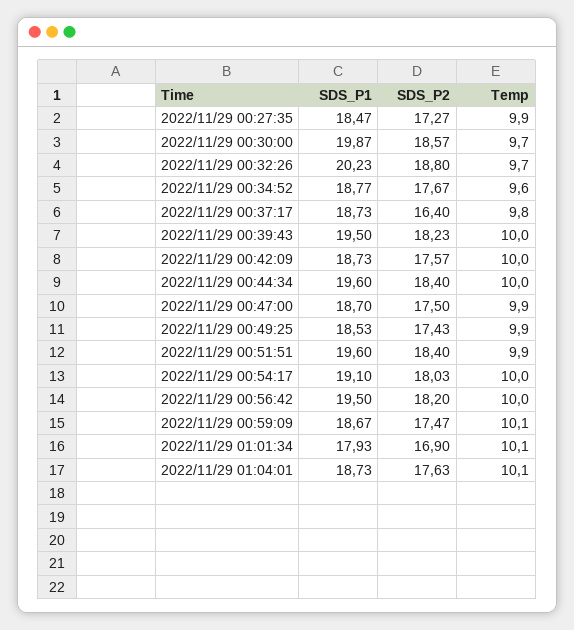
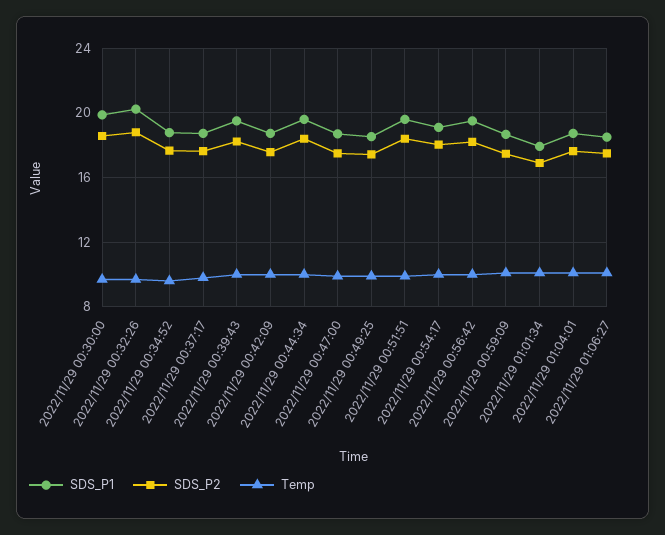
SDS_P1, 2022/11/29 00:27:35: 18.47 -> none
SDS_P2, 2022/11/29 00:27:35: 17.27 -> none
Temp, 2022/11/29 00:27:35: 9.9 -> none
SDS_P2, 2022/11/29 00:37:17: 16.4 -> 17.5
SDS_P1, 2022/11/29 01:06:27: none -> 18.5
SDS_P2, 2022/11/29 01:06:27: none -> 17.5
Temp, 2022/11/29 01:06:27: none -> 10

